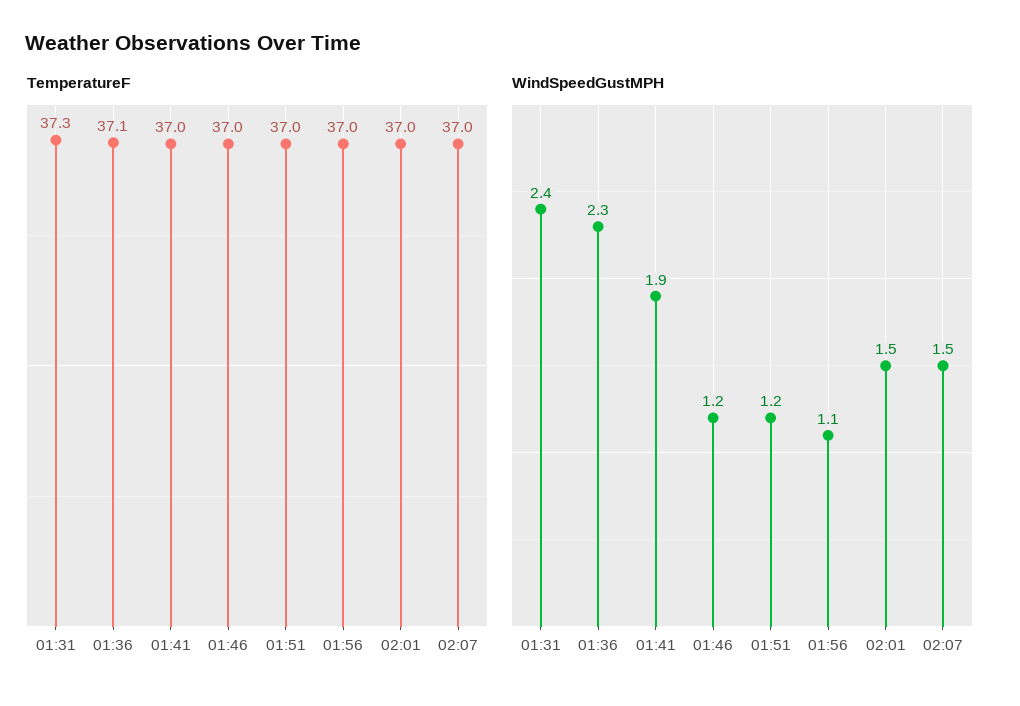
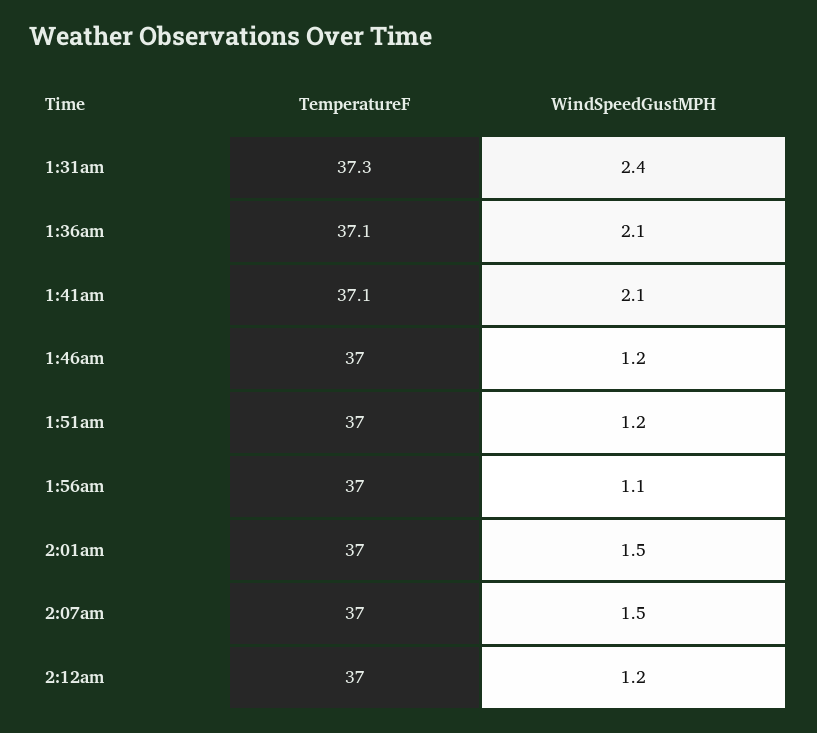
TemperatureF, 01:41: 37 -> 37.1
WindSpeedGustMPH, 01:36: 2.3 -> 2.1
WindSpeedGustMPH, 01:41: 1.9 -> 2.1
TemperatureF, 2:12am: none -> 37
WindSpeedGustMPH, 2:12am: none -> 1.2

